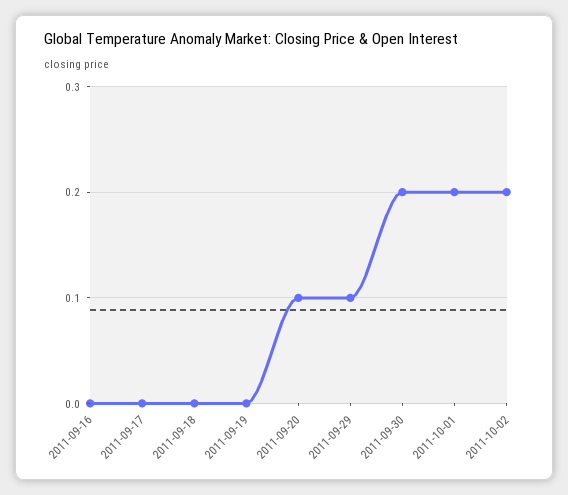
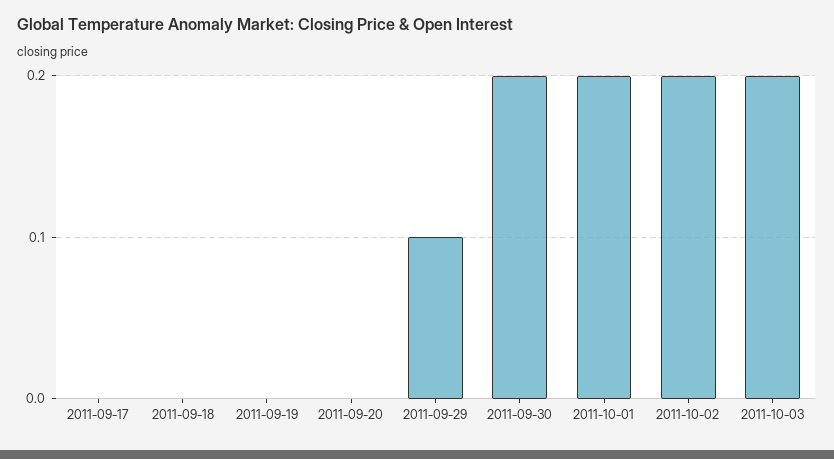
2011-09-16: 0 -> none
2011-09-20: 0.1 -> 0
2011-10-03: none -> 0.2

